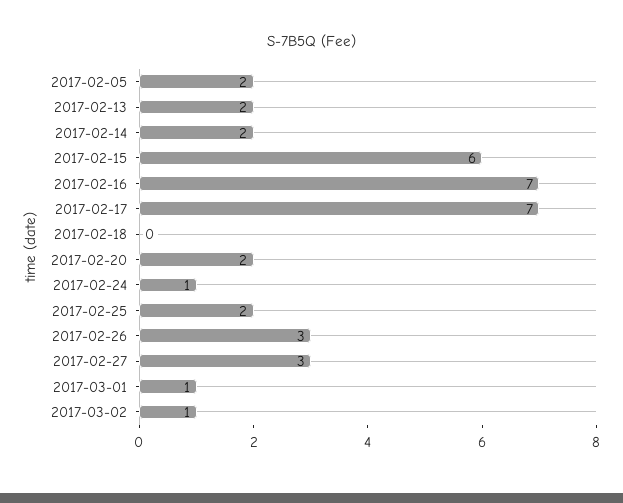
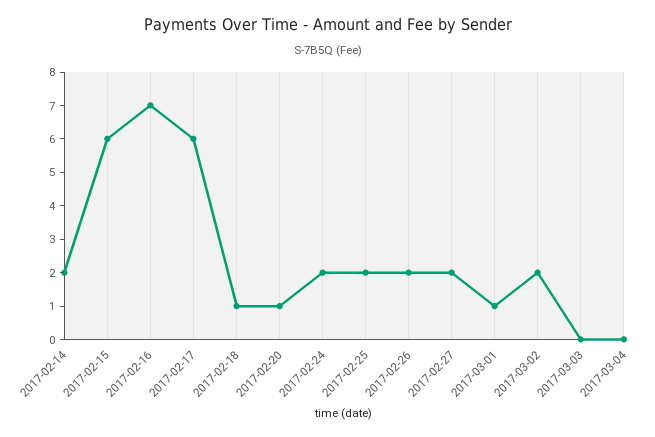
2017-02-05: 2 -> none
2017-02-13: 2 -> none
2017-02-17: 7 -> 6
2017-02-18: 0 -> 1
2017-02-20: 2 -> 1
2017-02-24: 1 -> 2
2017-02-26: 3 -> 2
2017-02-27: 3 -> 2
2017-03-02: 1 -> 2
2017-03-03: none -> 0
2017-03-04: none -> 0

